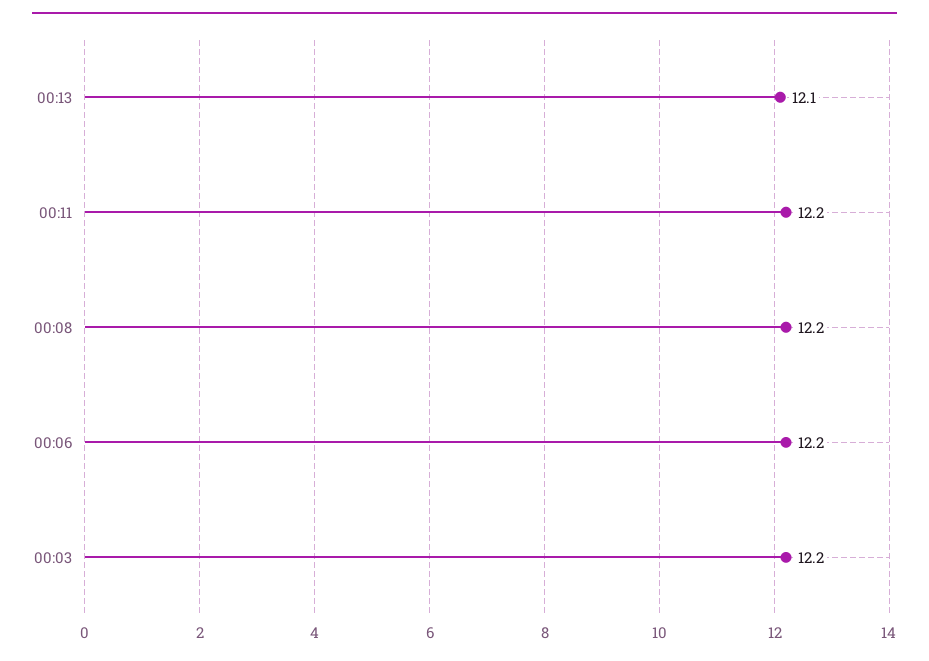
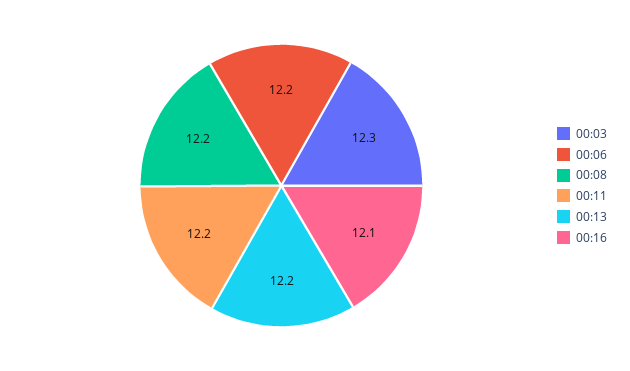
00:13: 12.1 -> 12.2
00:03: 12.2 -> 12.3
00:16: none -> 12.1

